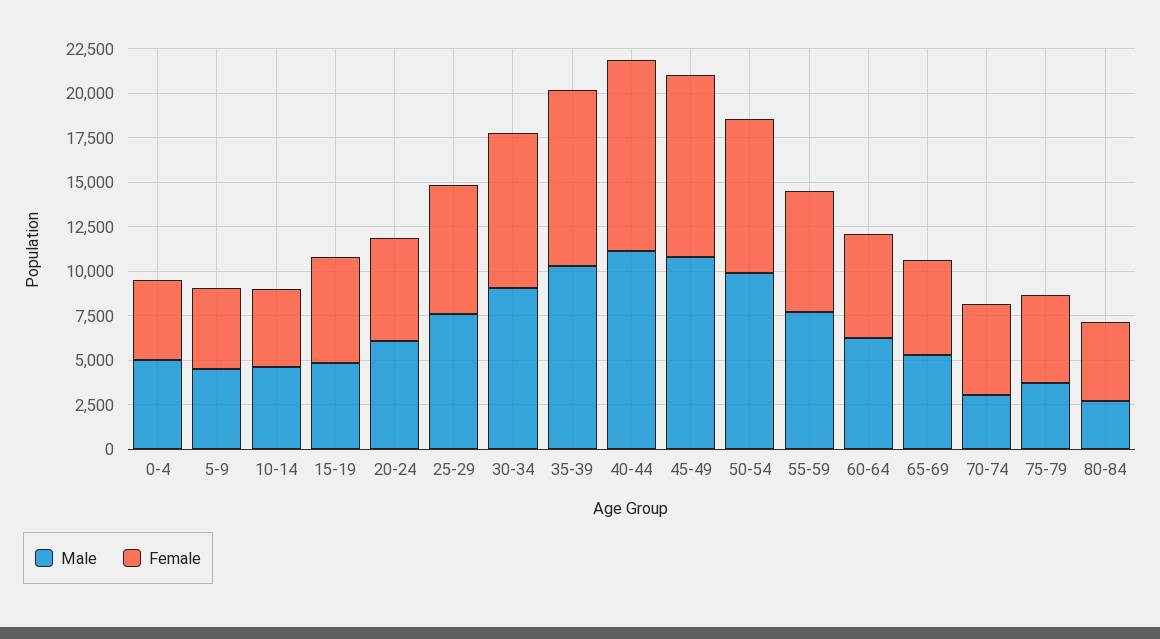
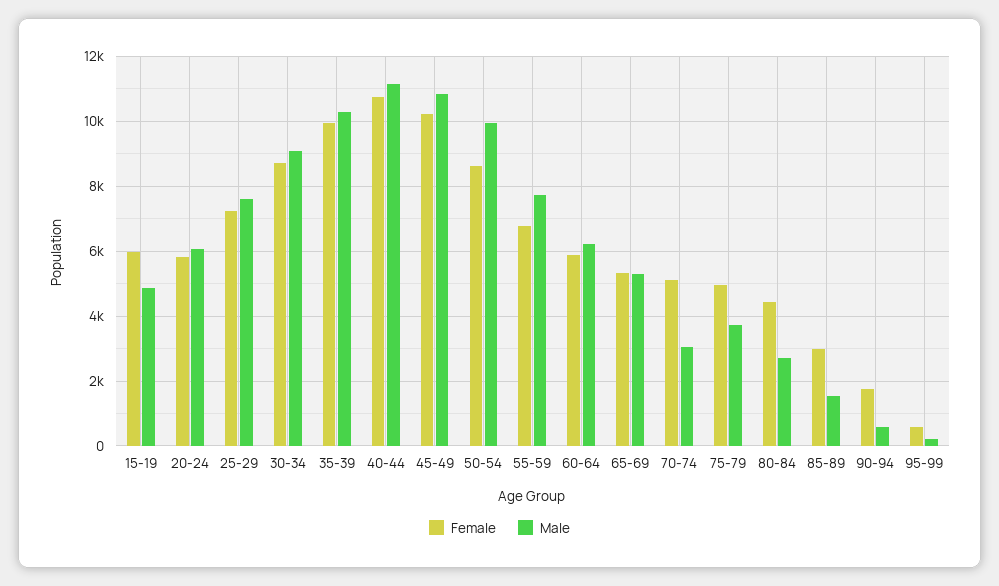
Male, 0-4: 5000 -> none
Female, 0-4: 4500 -> none
Male, 5-9: 4500 -> none
Female, 5-9: 4500 -> none
Male, 10-14: 4500 -> none
Female, 10-14: 4500 -> none
Female, 85-89: none -> 3000
Male, 85-89: none -> 1600
Female, 90-94: none -> 1800
Male, 90-94: none -> 600
Female, 95-99: none -> 600
Male, 95-99: none -> 200

